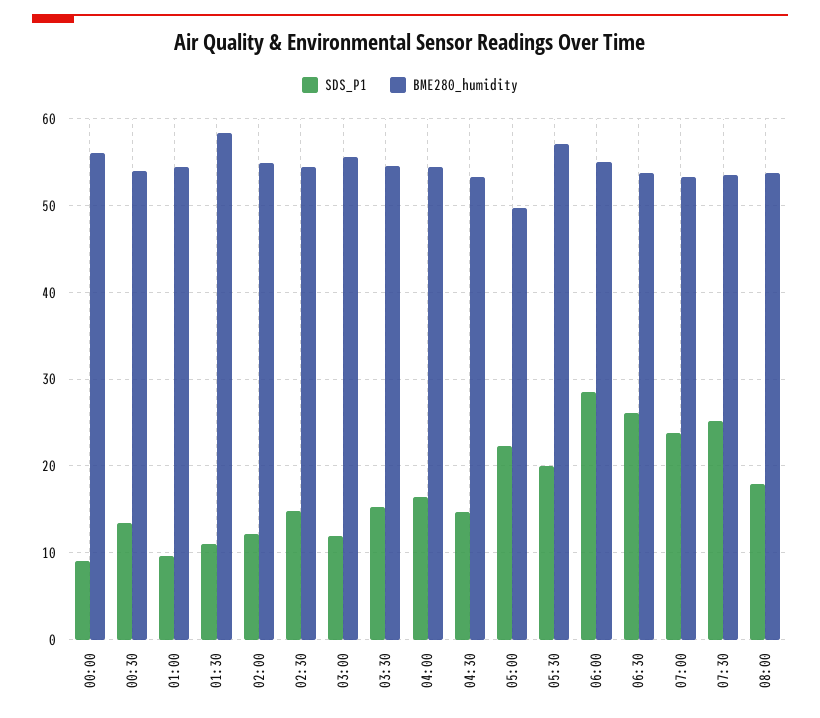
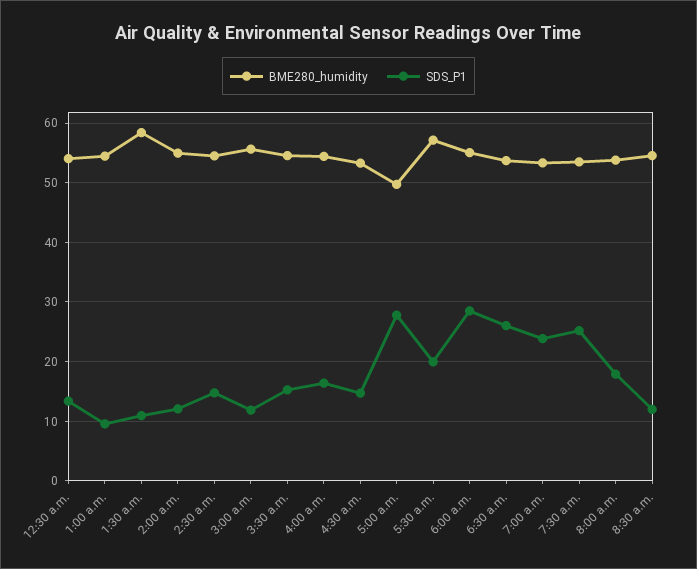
SDS_P1, 00:00: 9 -> none
BME280_humidity, 00:00: 56 -> none
SDS_P1, 05:00: 22 -> 28
BME280_humidity, 8:30 a.m.: none -> 54
SDS_P1, 8:30 a.m.: none -> 12

